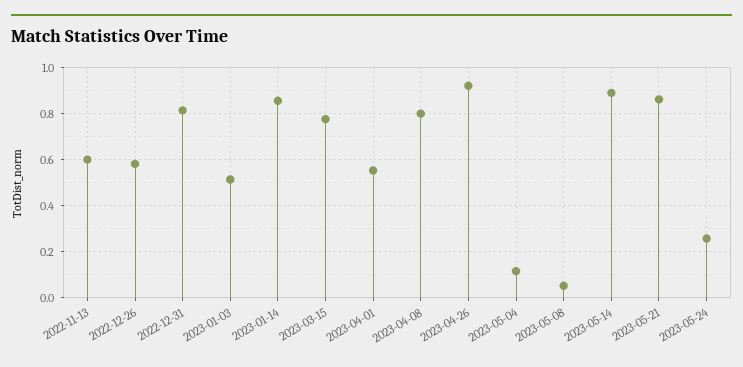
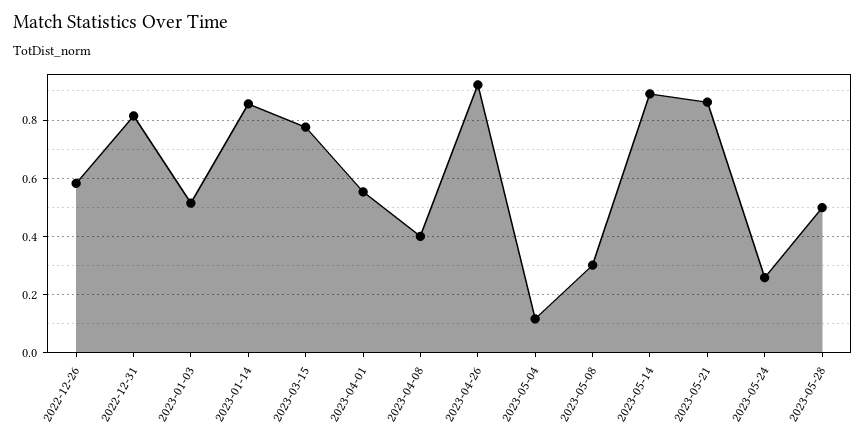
2022-11-13: 0.6 -> none
2023-04-08: 0.8 -> 0.4
2023-05-08: 0.05 -> 0.3
2023-05-28: none -> 0.5

